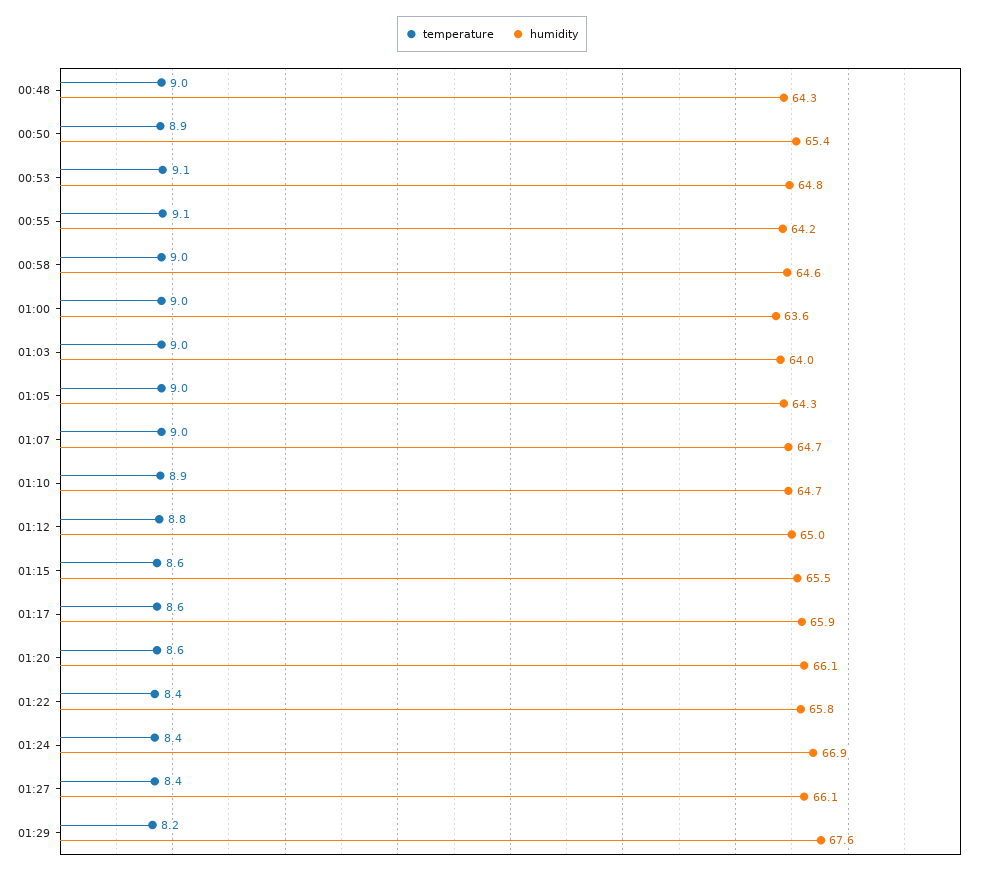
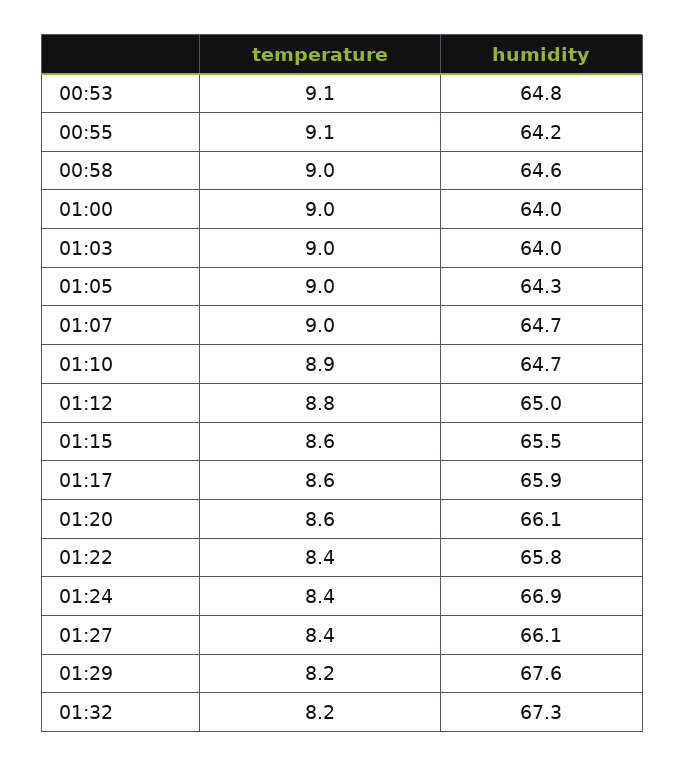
temperature, 00:48: 9 -> none
humidity, 00:48: 64.3 -> none
temperature, 00:50: 8.9 -> none
humidity, 00:50: 65.4 -> none
humidity, 01:00: 63.6 -> 64
temperature, 01:32: none -> 8.2
humidity, 01:32: none -> 67.3

